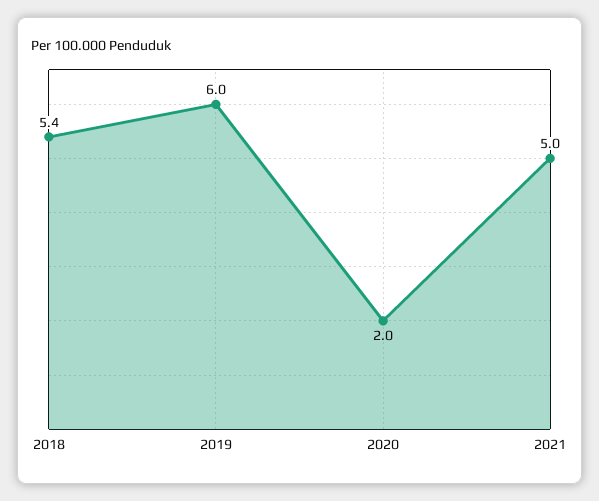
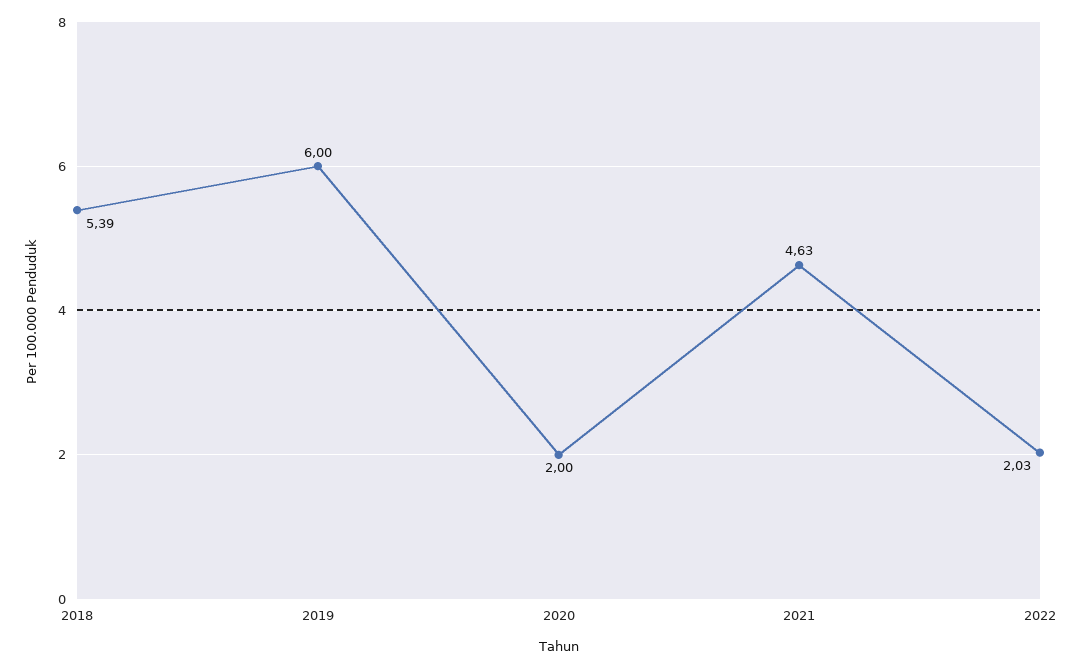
2021: 5 -> 4.63
2022: none -> 2.03

